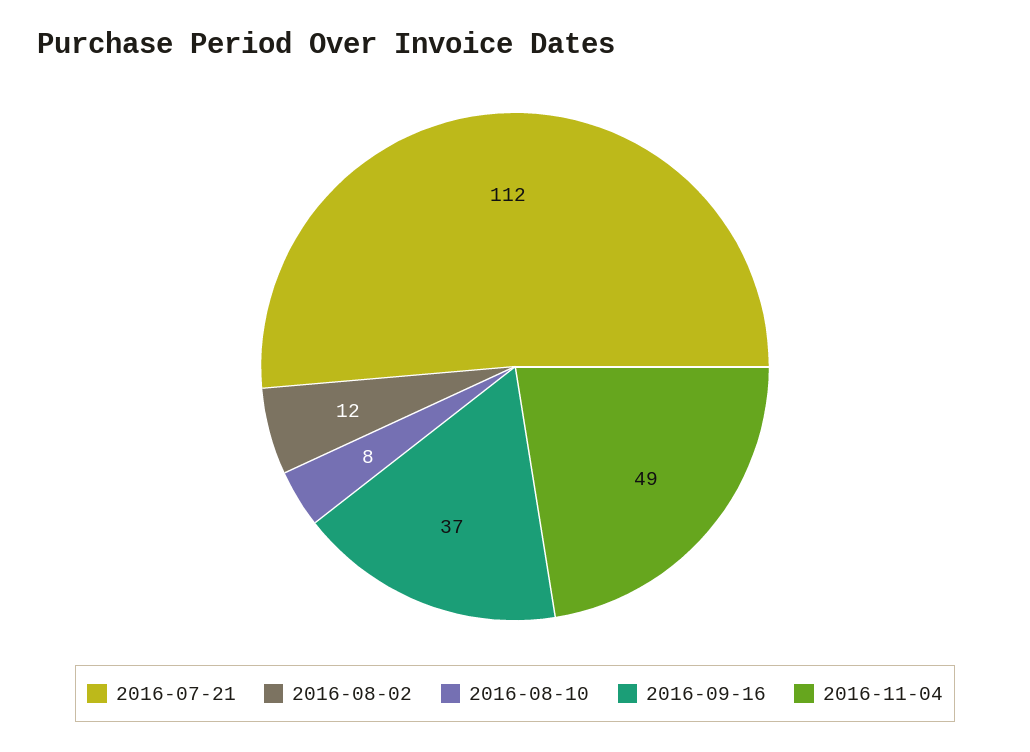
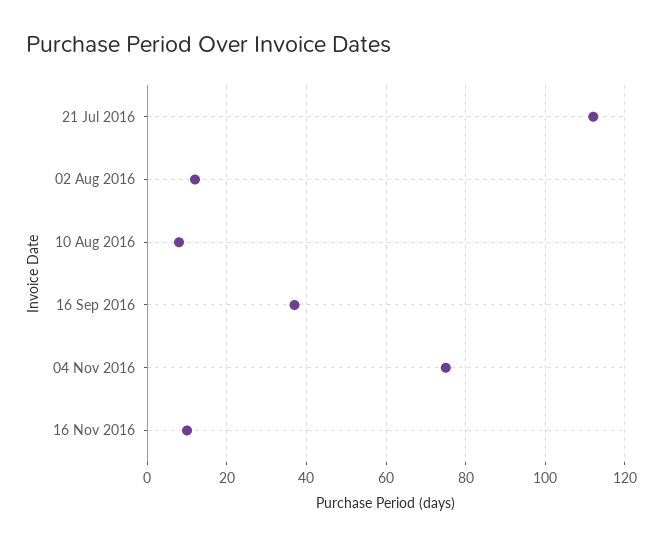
2016-11-04: 49 -> 75
16 Nov 2016: none -> 10

